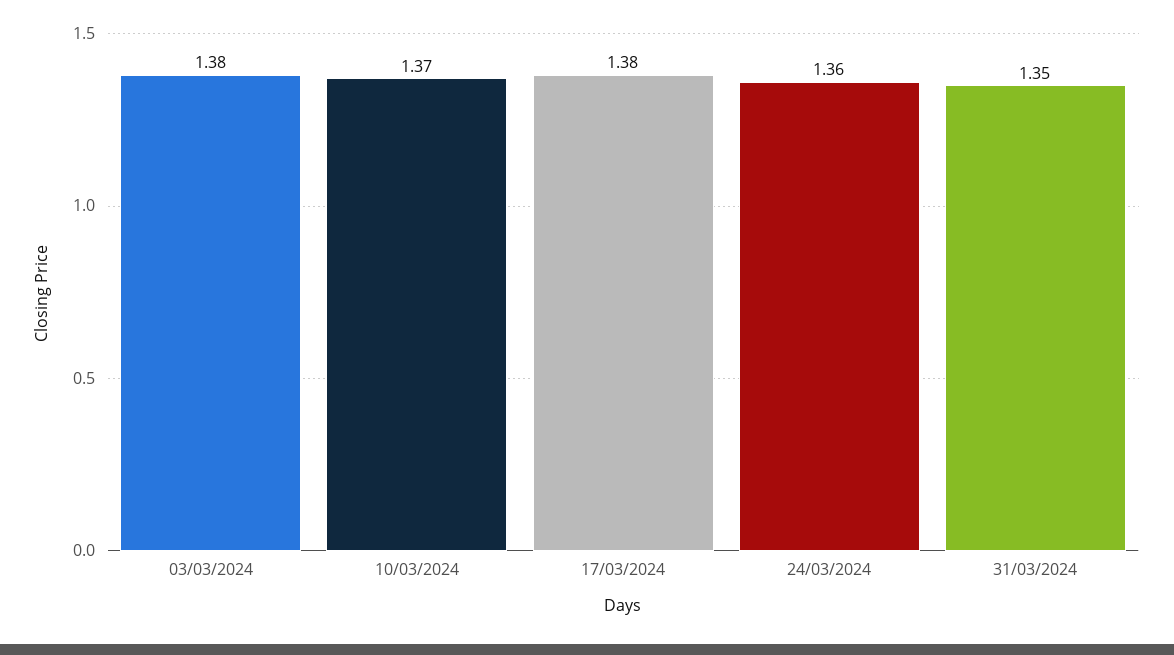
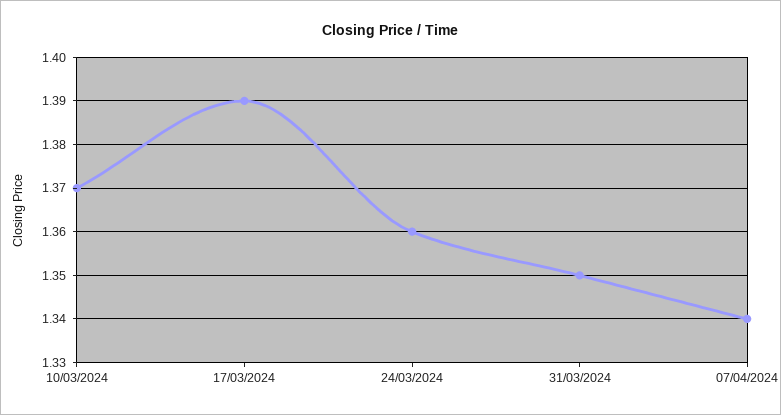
03/03/2024: 1.38 -> none
17/03/2024: 1.38 -> 1.39
07/04/2024: none -> 1.34

